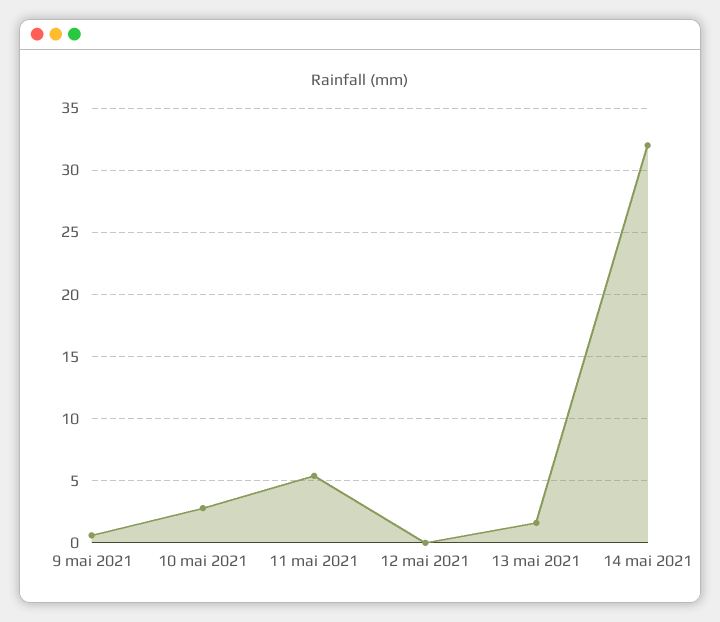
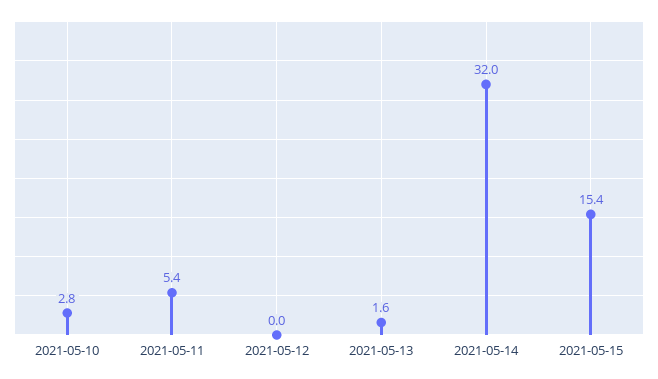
9 mai 2021: 0.5 -> none
2021-05-15: none -> 15.4

